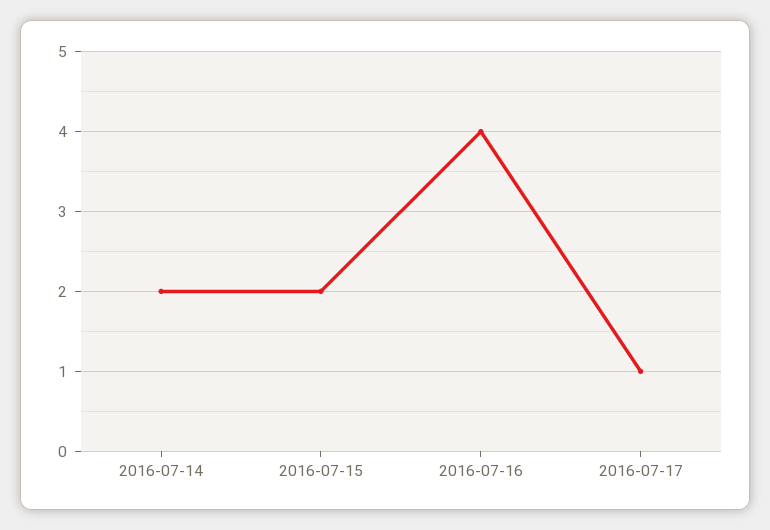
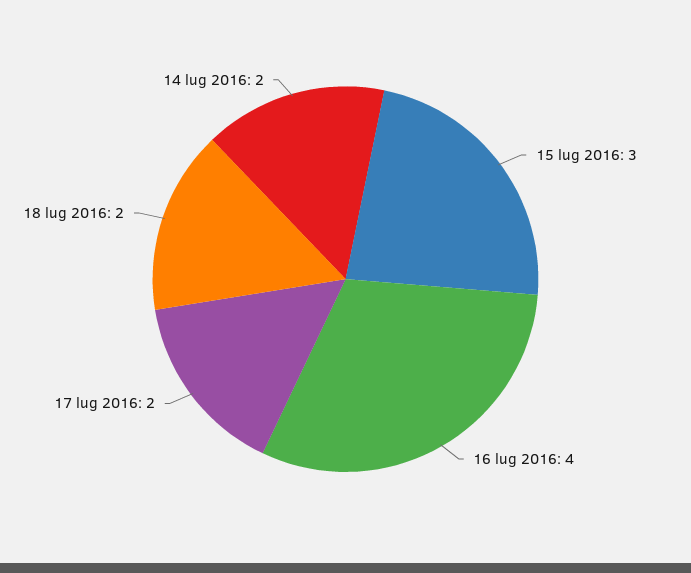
2016-07-15: 2 -> 3
2016-07-17: 1 -> 2
18 lug 2016: none -> 2

